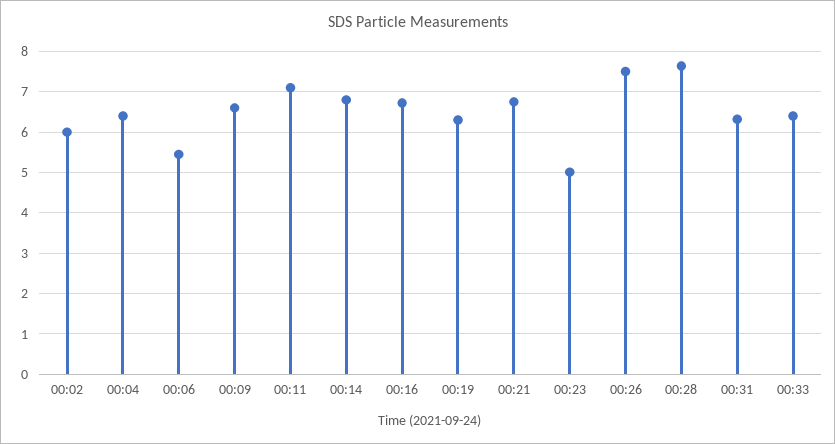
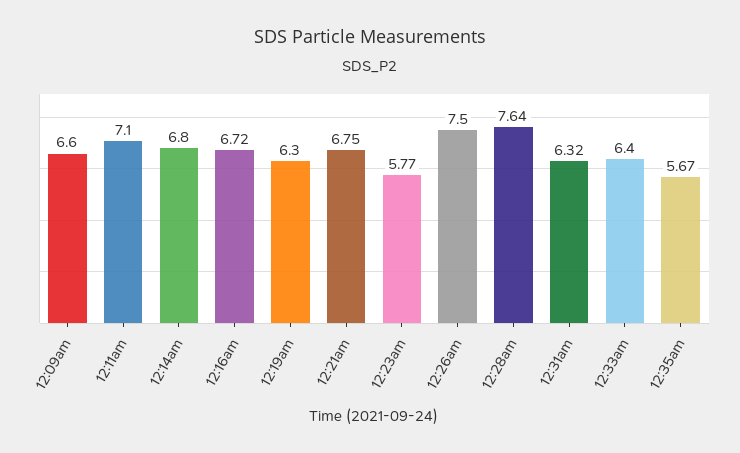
00:02: 6 -> none
00:04: 6.4 -> none
00:06: 5.4 -> none
00:23: 5 -> 5.77
12:35am: none -> 5.67

